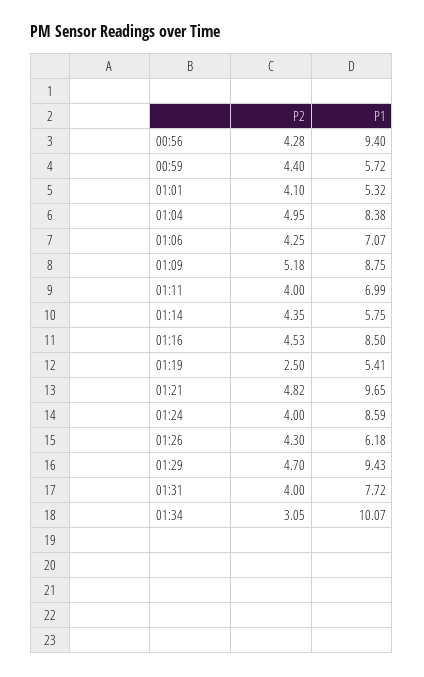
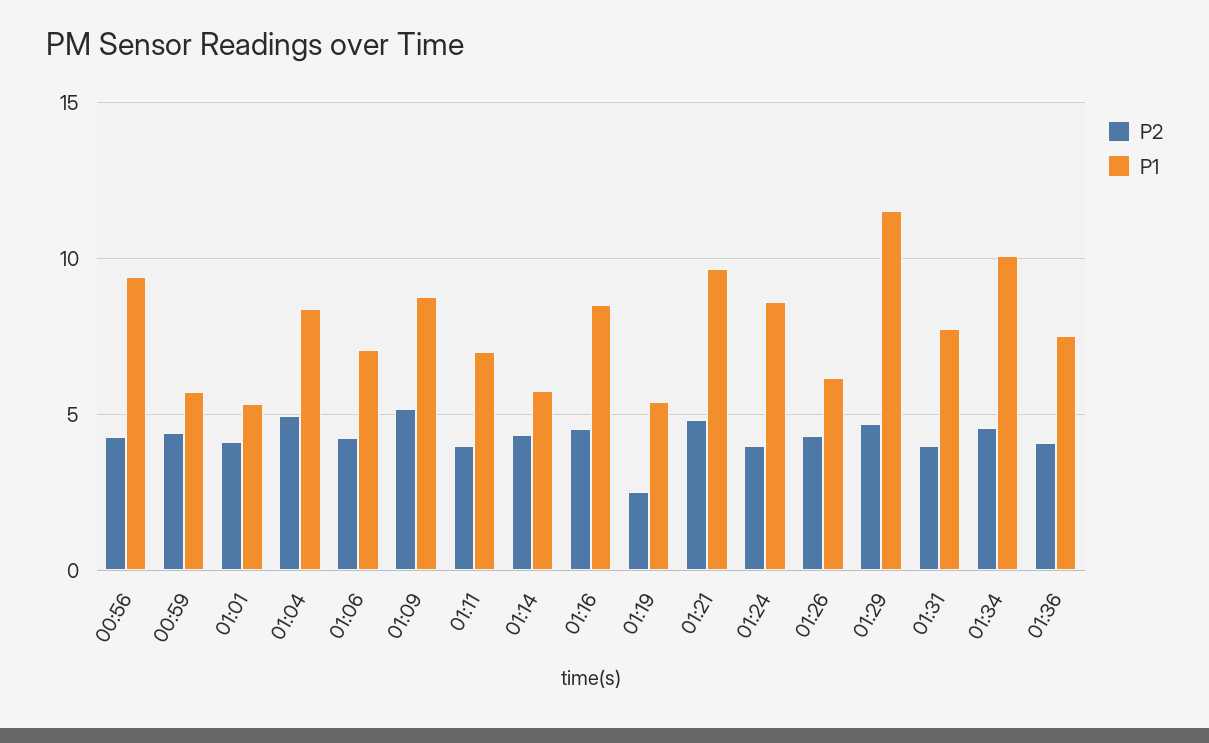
P1, 01:29: 9.43 -> 11.5
P2, 01:34: 3.05 -> 4.5
P2, 01:36: none -> 4
P1, 01:36: none -> 7.5

